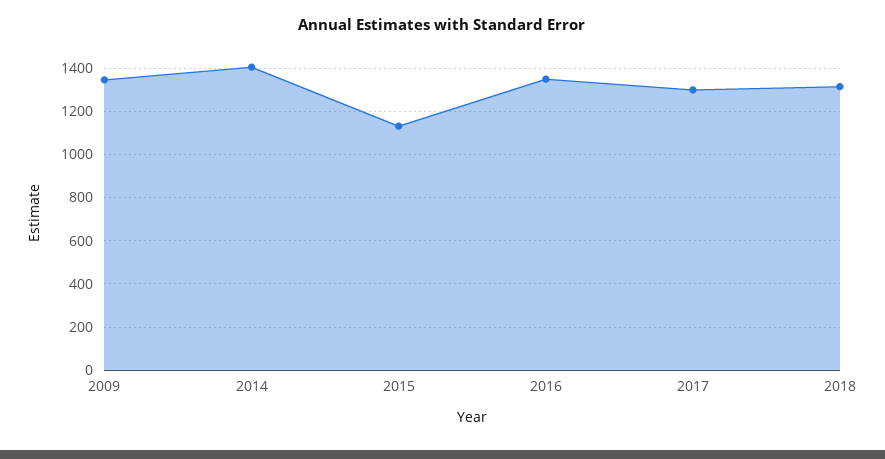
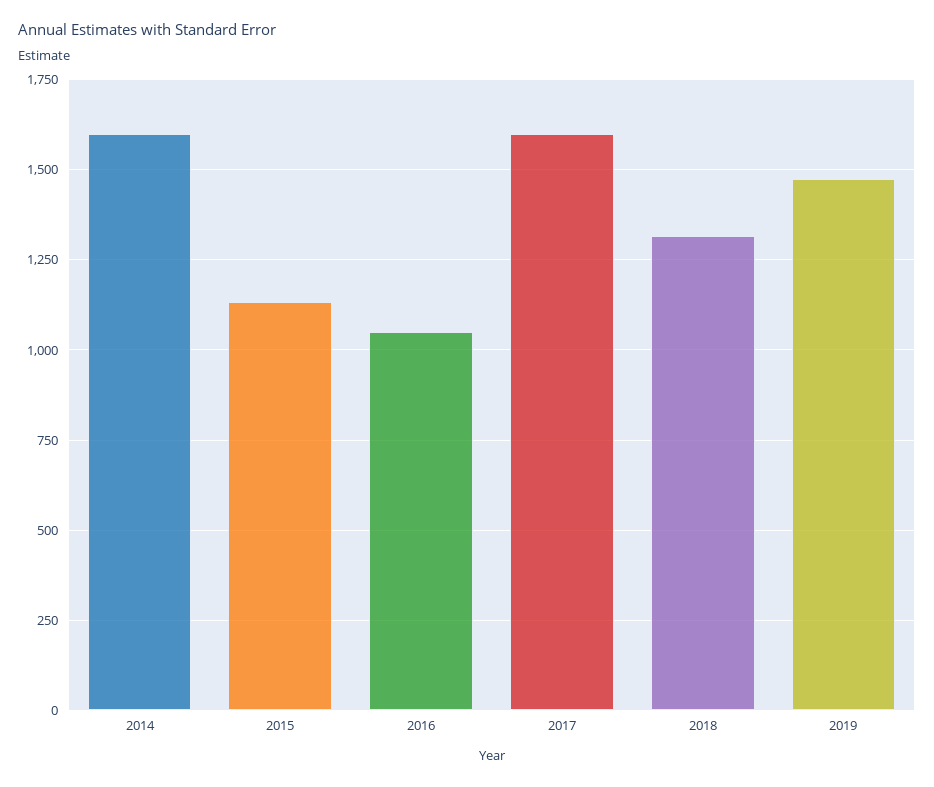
2009: 1350 -> none
2014: 1400 -> 1600
2016: 1350 -> 1050
2017: 1300 -> 1600
2019: none -> 1475

